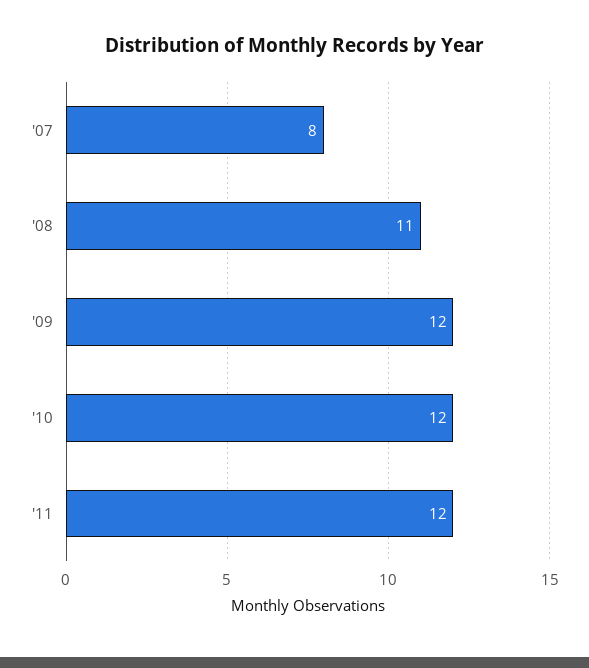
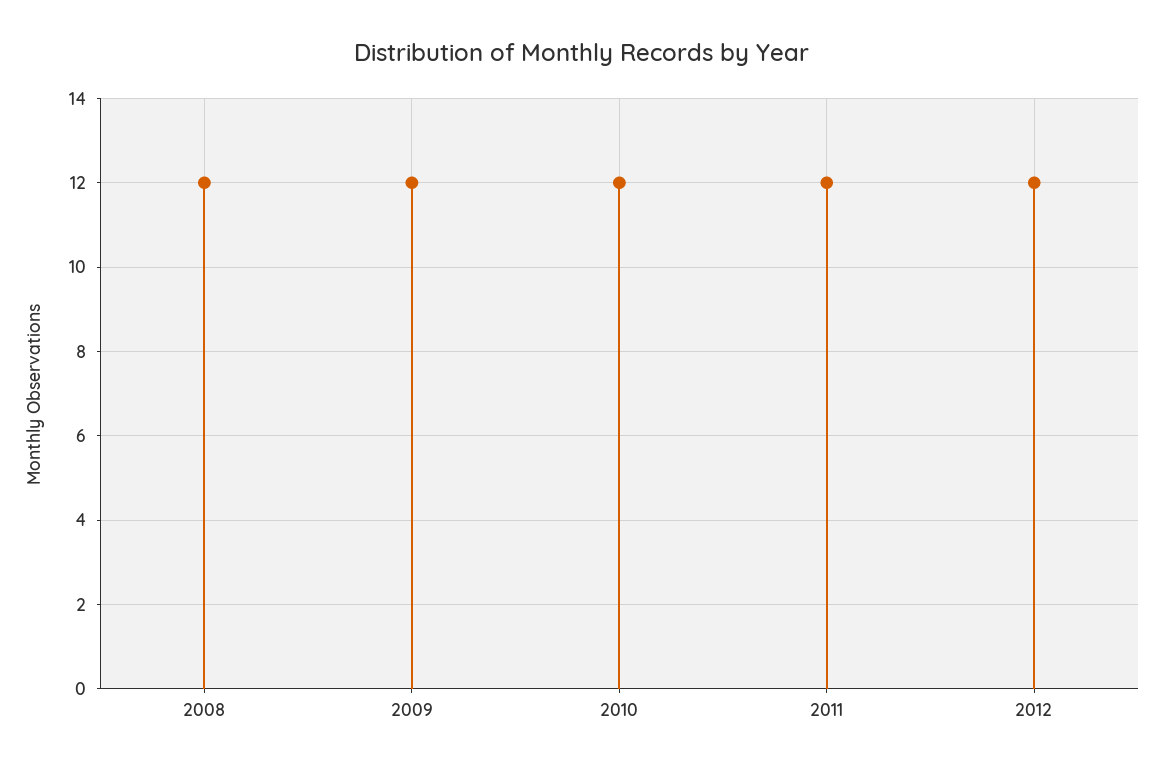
'07: 8 -> none
'08: 11 -> 12
2012: none -> 12

